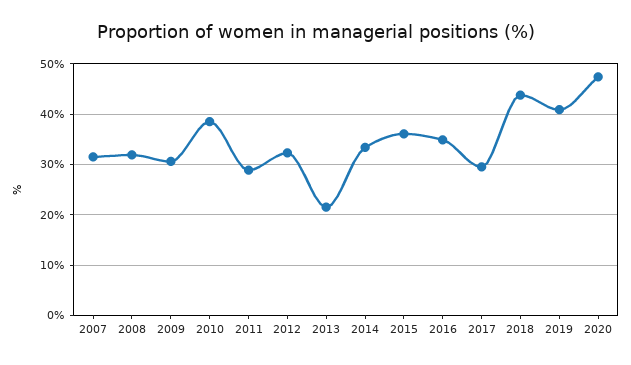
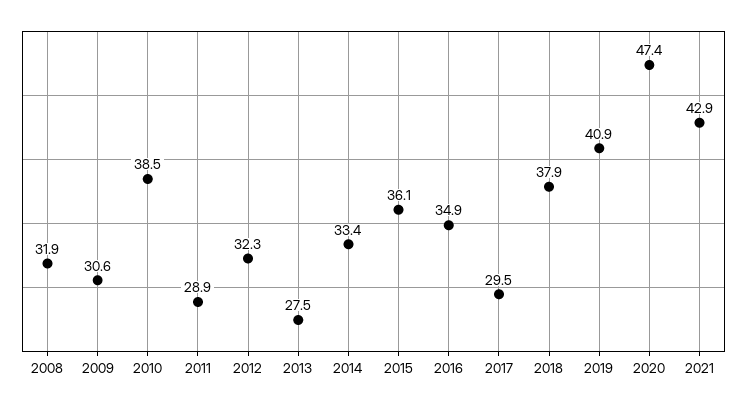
2007: 32 -> none
2013: 22 -> 27.5
2018: 44 -> 37.9
2021: none -> 42.9

